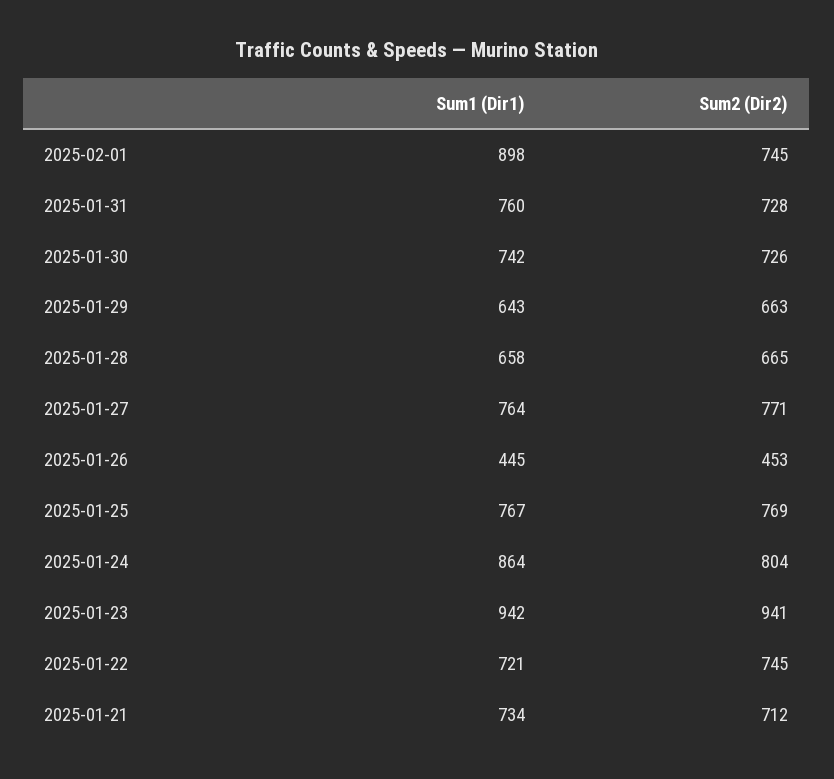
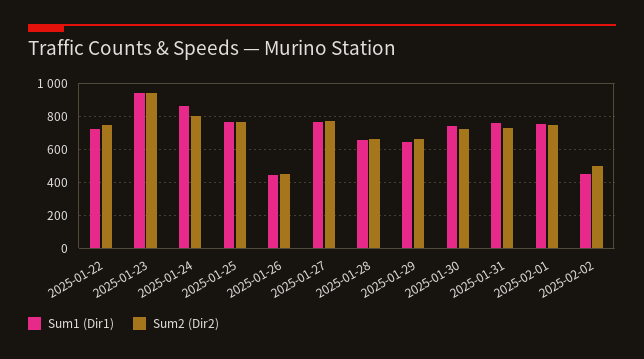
Sum1 (Dir1), 2025-02-01: 898 -> 750
Sum1 (Dir1), 2025-01-21: 734 -> none
Sum2 (Dir2), 2025-01-21: 712 -> none
Sum1 (Dir1), 2025-02-02: none -> 450
Sum2 (Dir2), 2025-02-02: none -> 500

